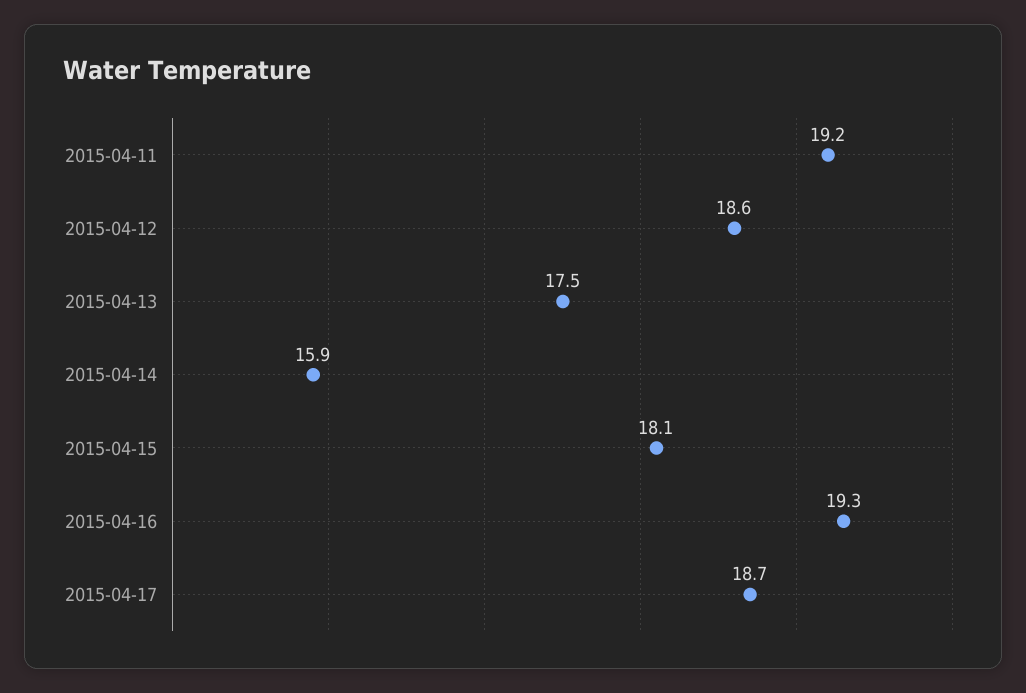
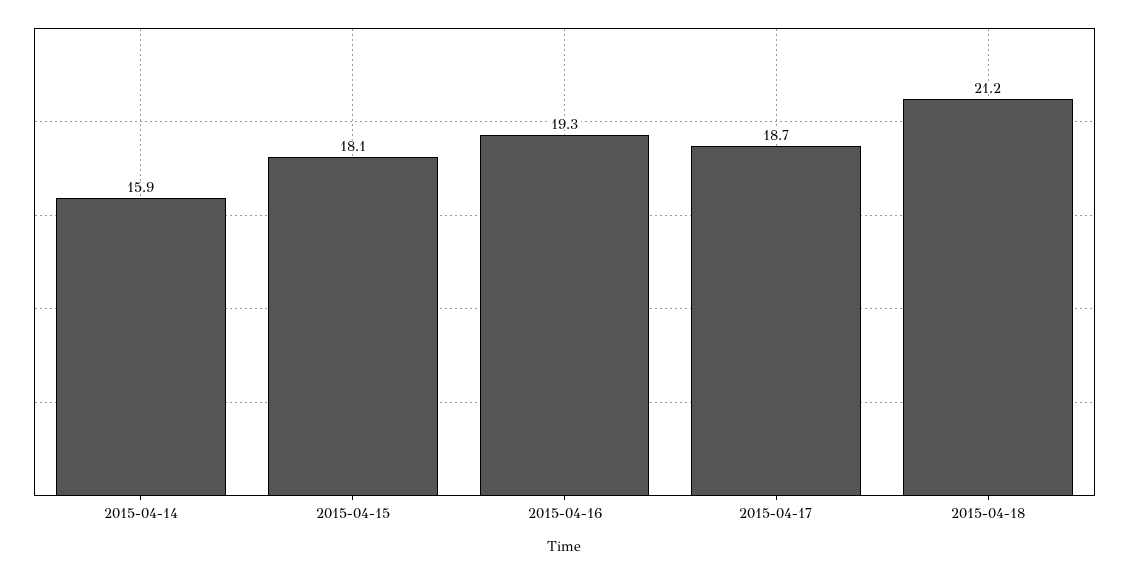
2015-04-11: 19.2 -> none
2015-04-12: 18.6 -> none
2015-04-13: 17.5 -> none
2015-04-18: none -> 21.2

